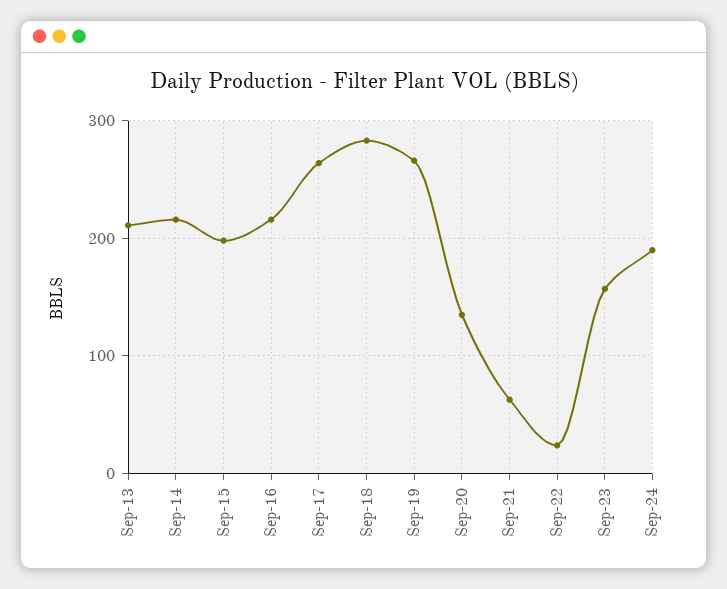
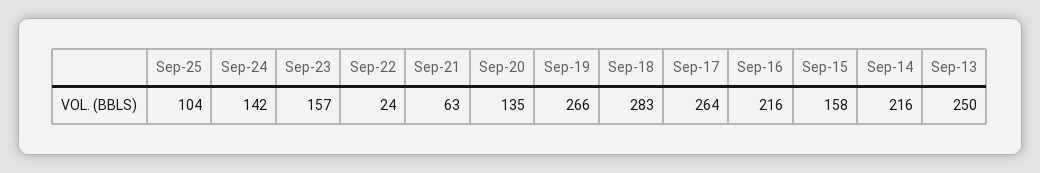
Sep-13: 210 -> 250
Sep-15: 200 -> 158
Sep-24: 190 -> 142
Sep-25: none -> 104

